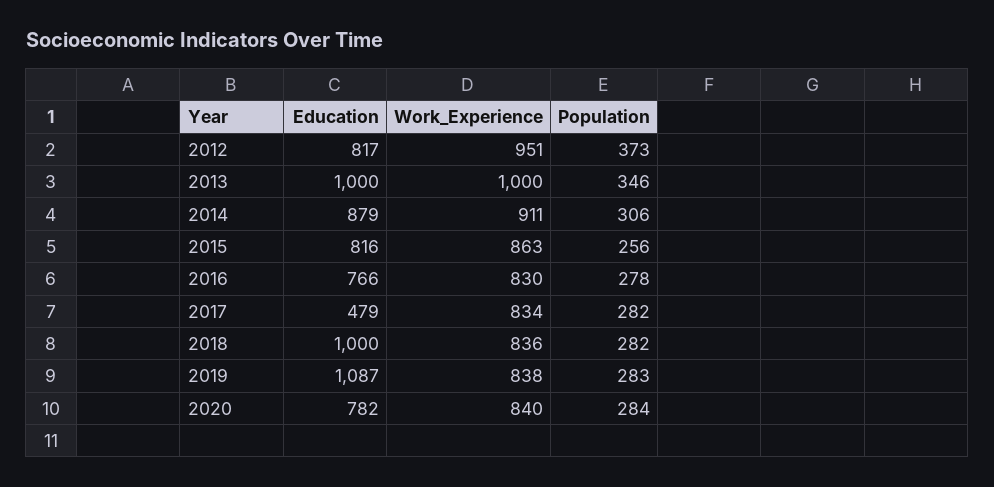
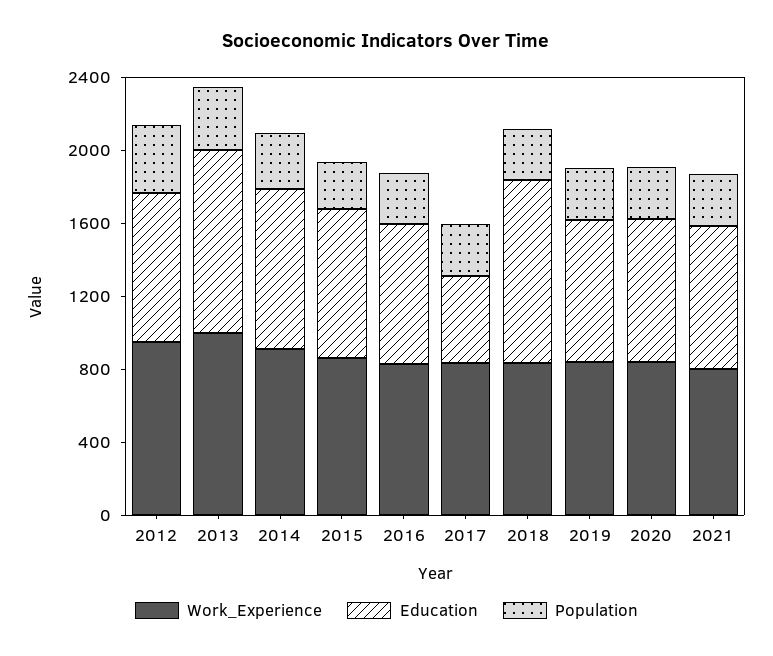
Education, 2019: 1087 -> 800
Work_Experience, 2021: none -> 800
Education, 2021: none -> 800
Population, 2021: none -> 300

